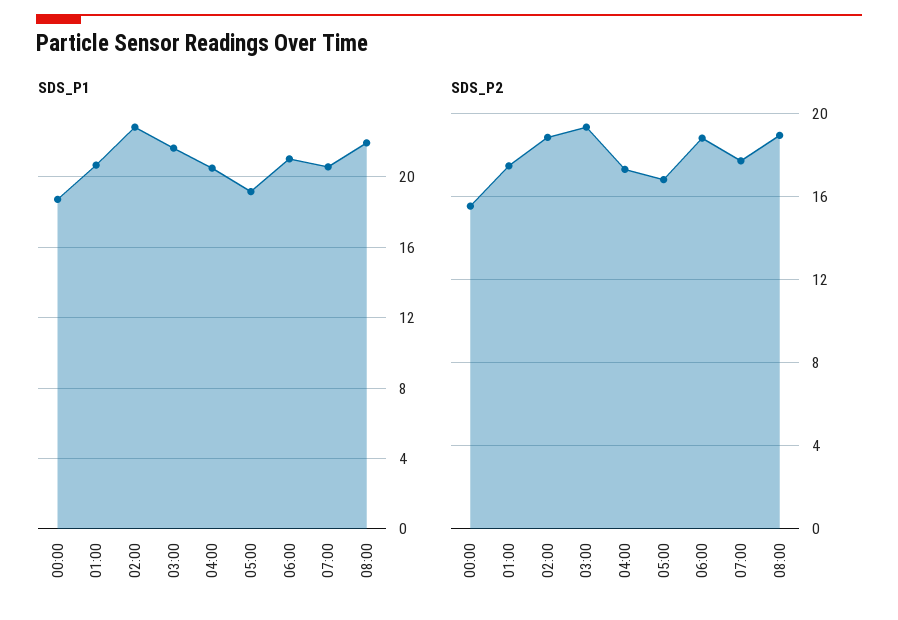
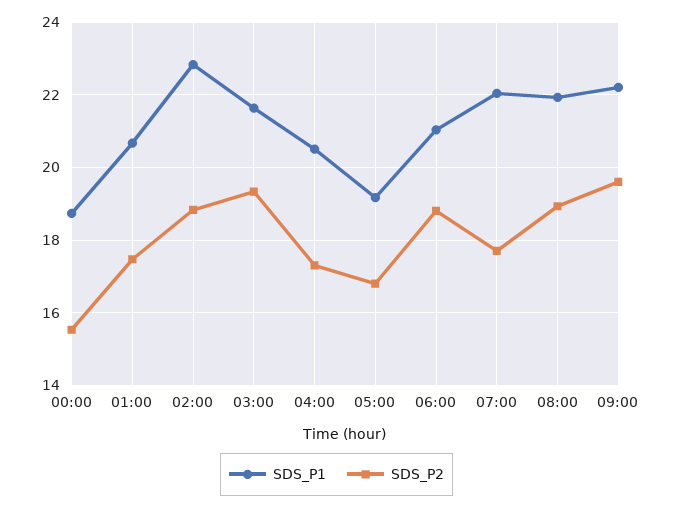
SDS_P1, 07:00: 20.5 -> 22
SDS_P1, 09:00: none -> 22.2
SDS_P2, 09:00: none -> 19.6

